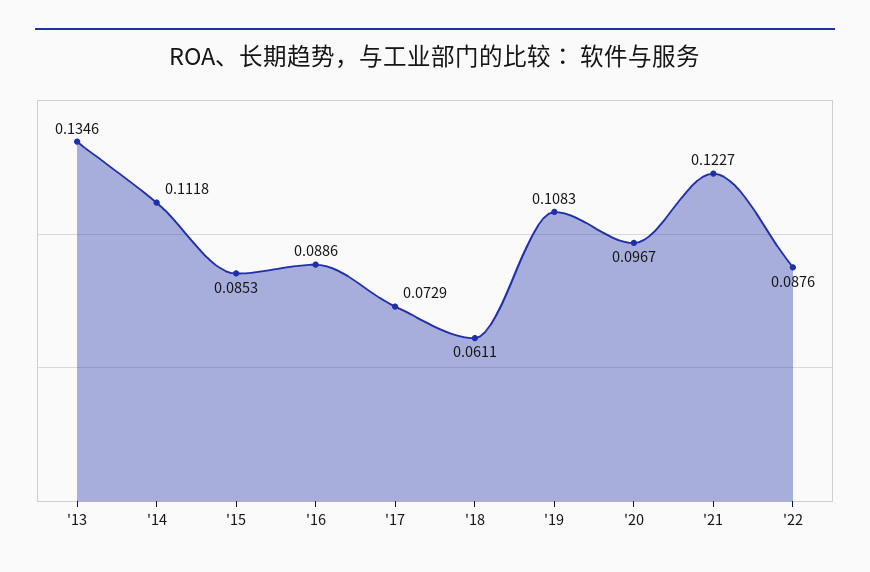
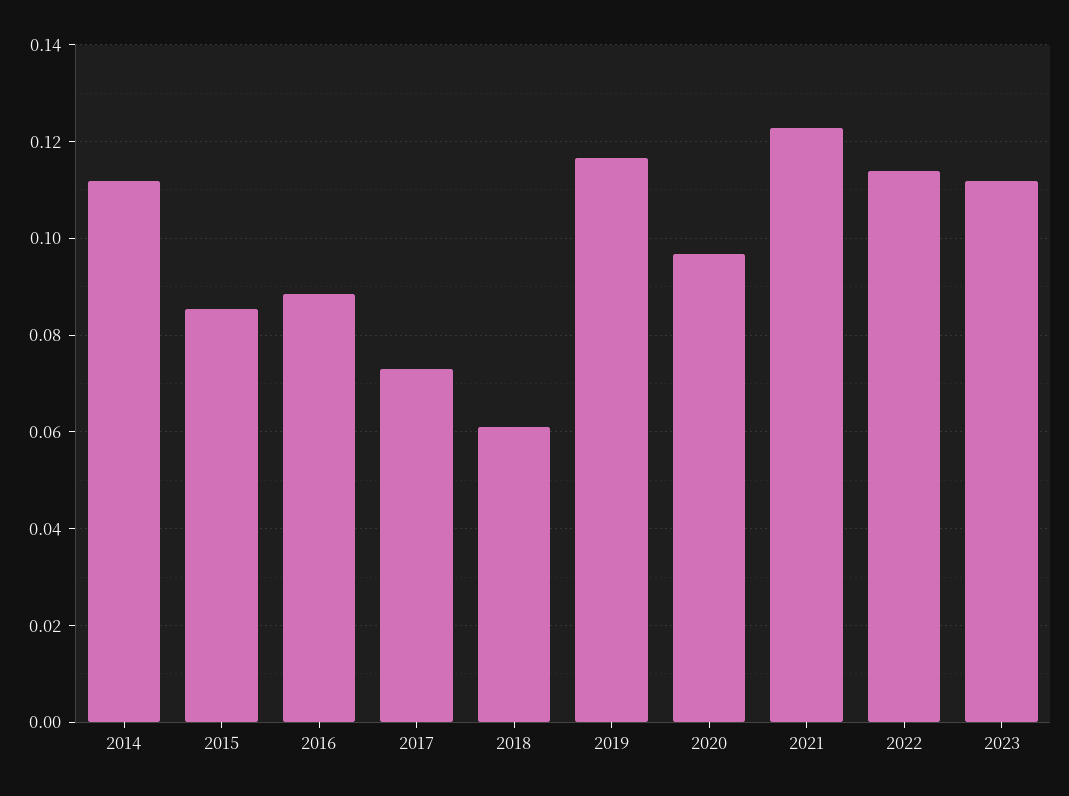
'13: 0.1346 -> none
'19: 0.1083 -> 0.116
'22: 0.0876 -> 0.114
2023: none -> 0.112

